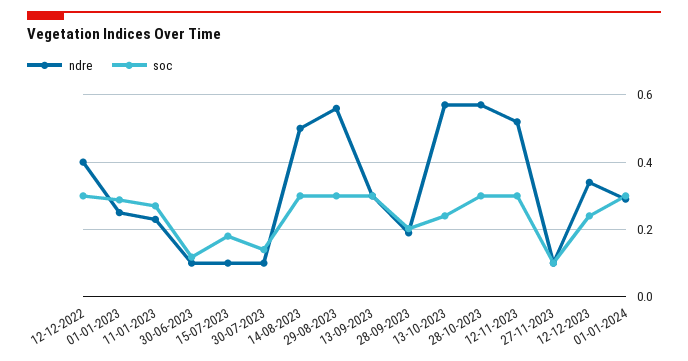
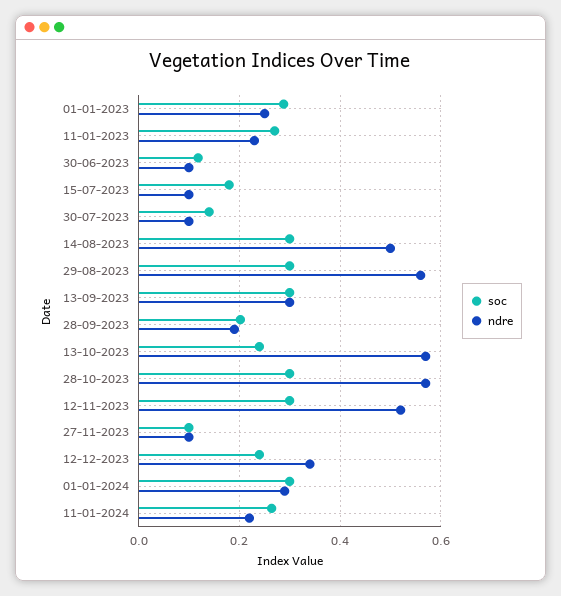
ndre, 12-12-2022: 0.4 -> none
soc, 12-12-2022: 0.3 -> none
soc, 11-01-2024: none -> 0.26
ndre, 11-01-2024: none -> 0.22

